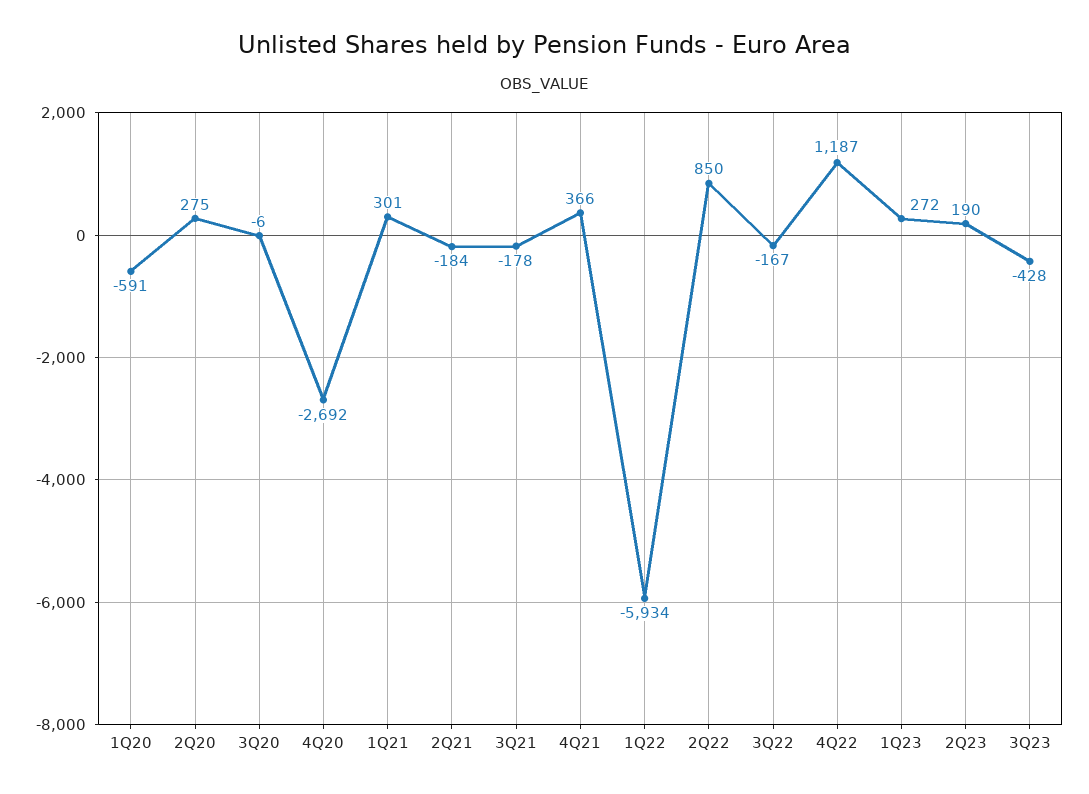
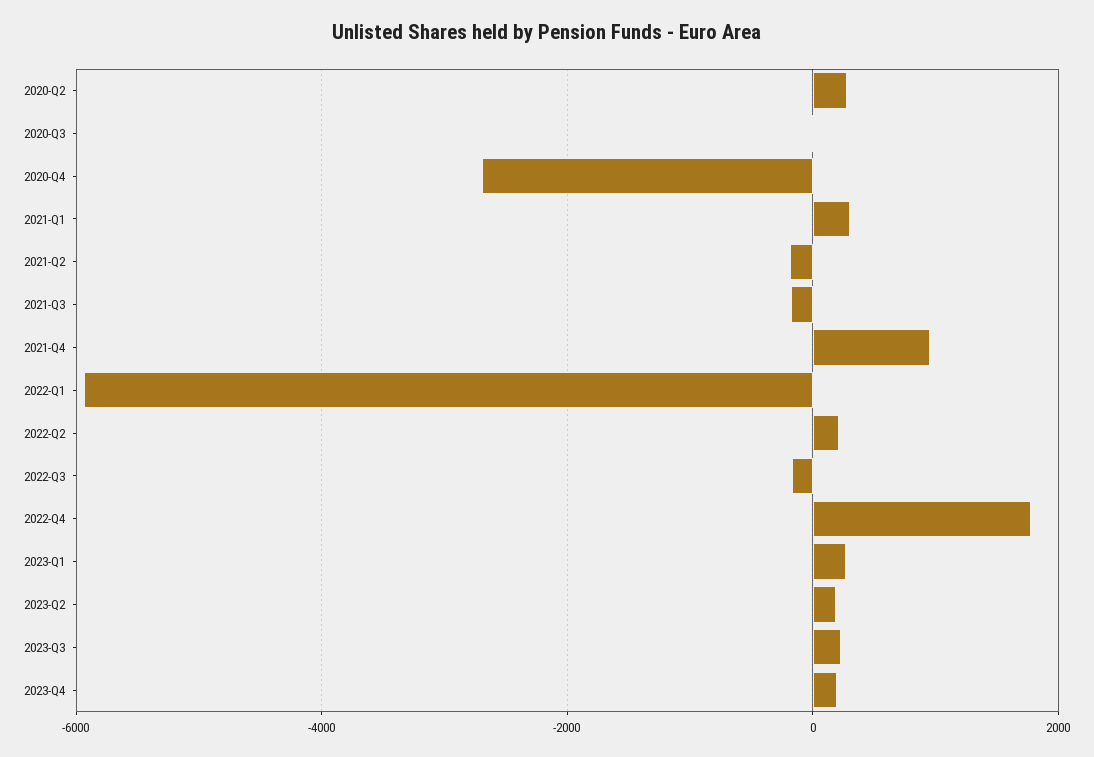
1Q20: -591 -> none
4Q21: 366 -> 1000
2Q22: 850 -> 200
4Q22: 1187 -> 1800
3Q23: -428 -> 200
2023-Q4: none -> 200

